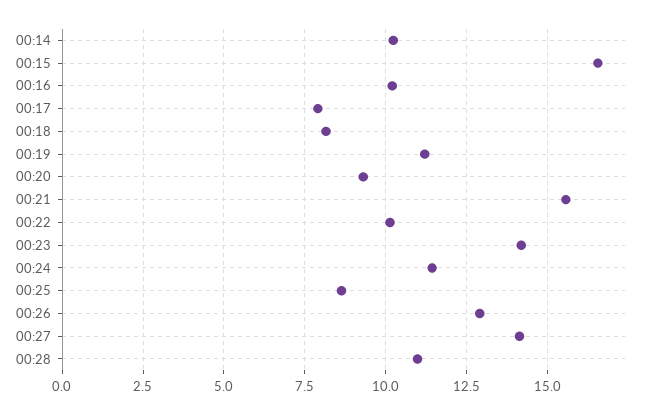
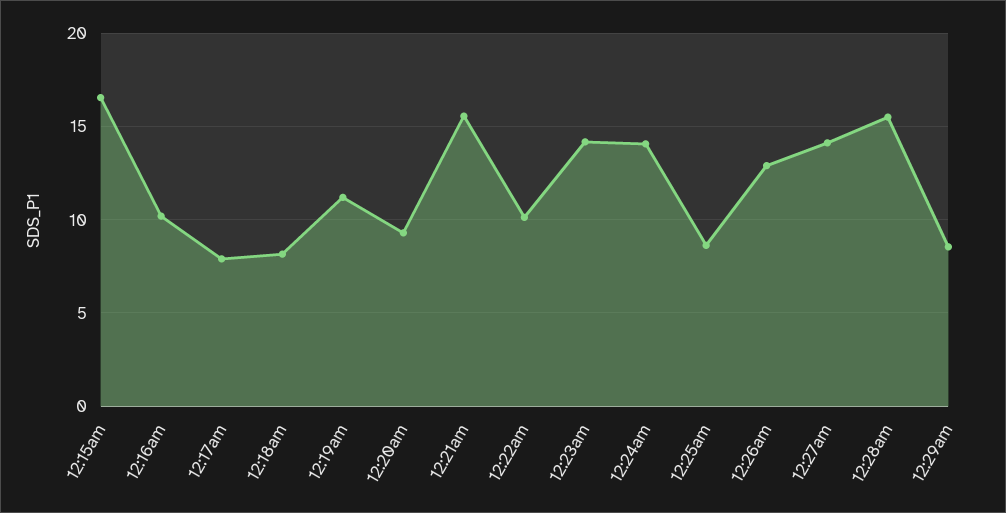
00:14: 10.25 -> none
00:24: 11.5 -> 14
00:28: 11 -> 15.5
12:29am: none -> 8.5

